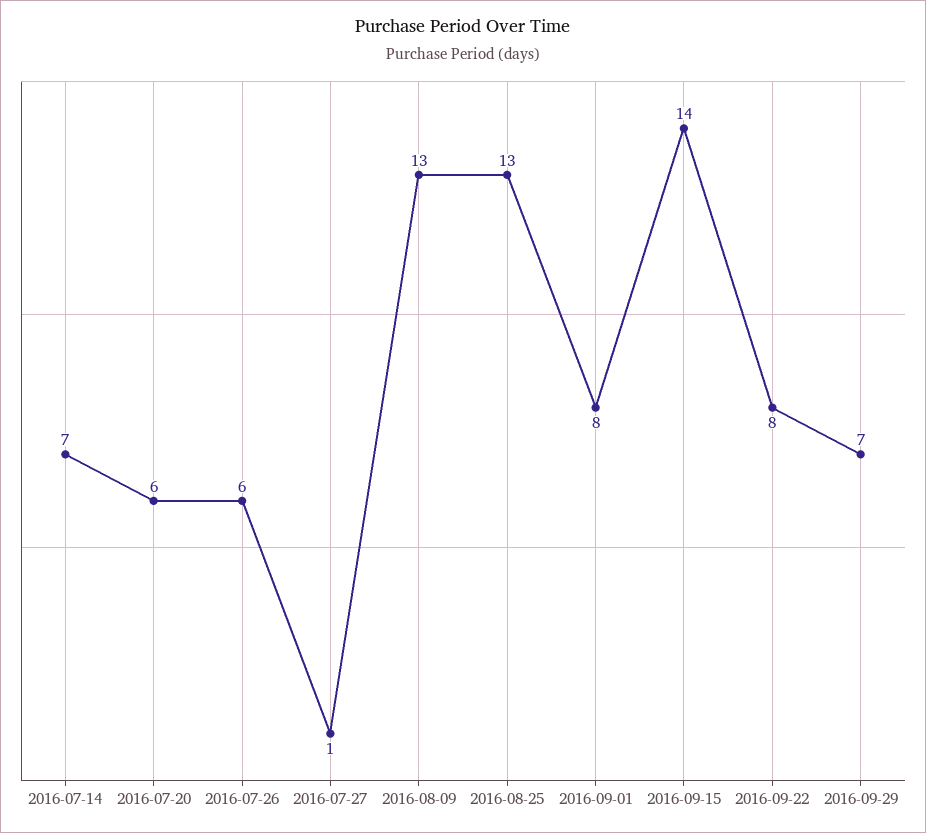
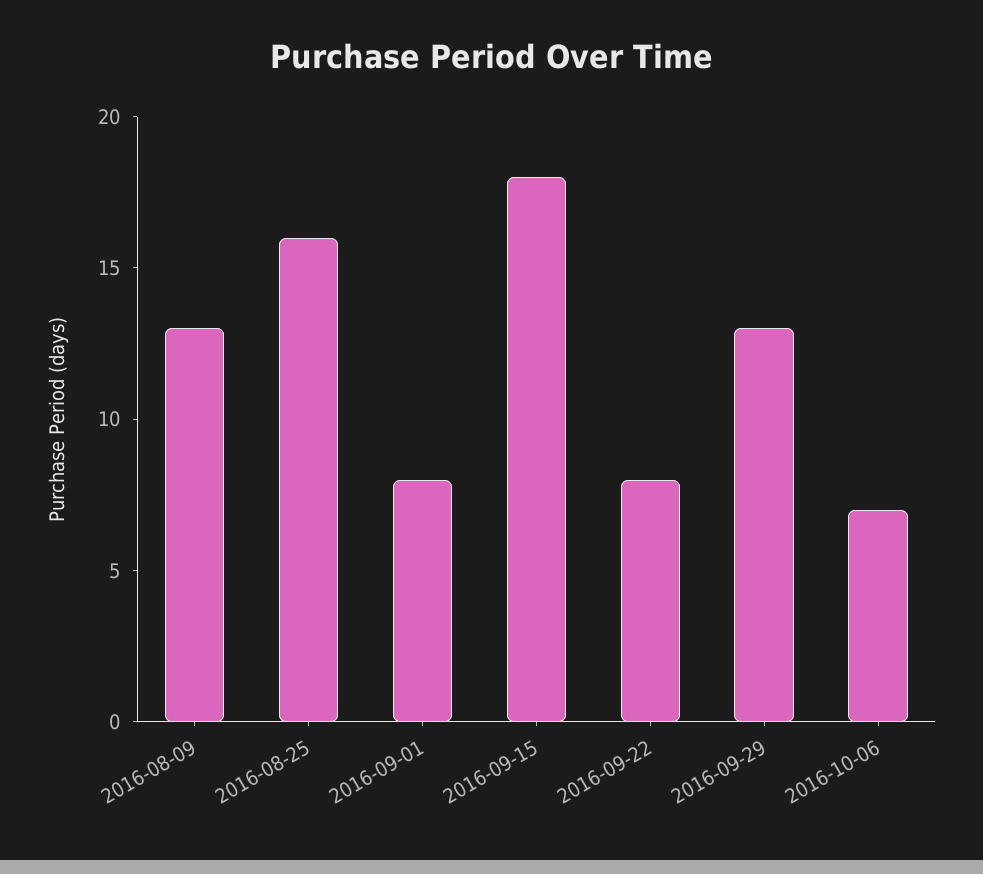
2016-07-14: 7 -> none
2016-07-20: 6 -> none
2016-07-26: 6 -> none
2016-07-27: 1 -> none
2016-08-25: 13 -> 16
2016-09-15: 14 -> 18
2016-09-29: 7 -> 13
2016-10-06: none -> 7

